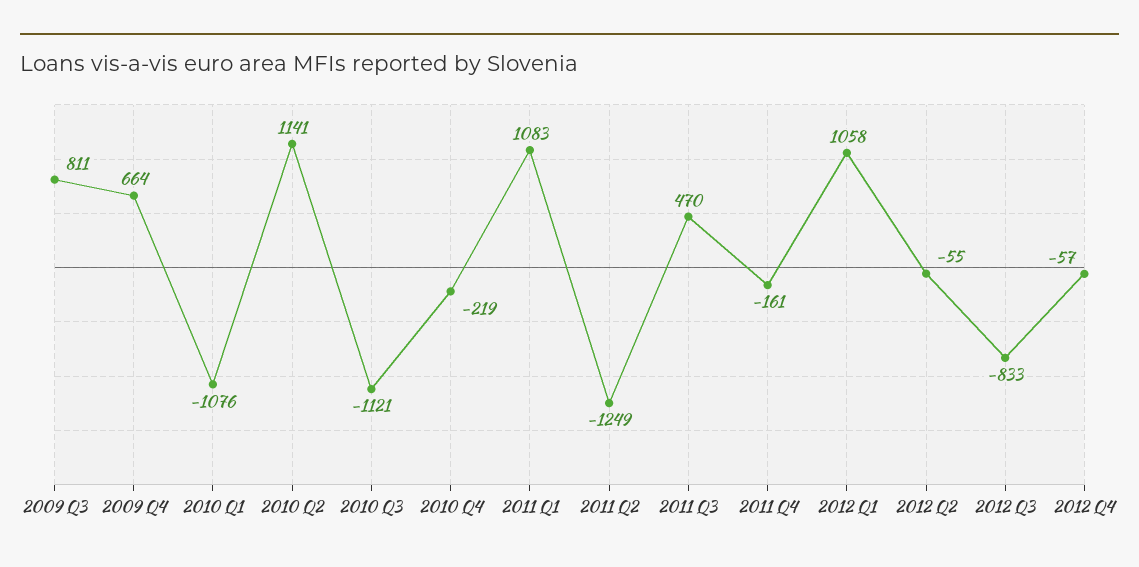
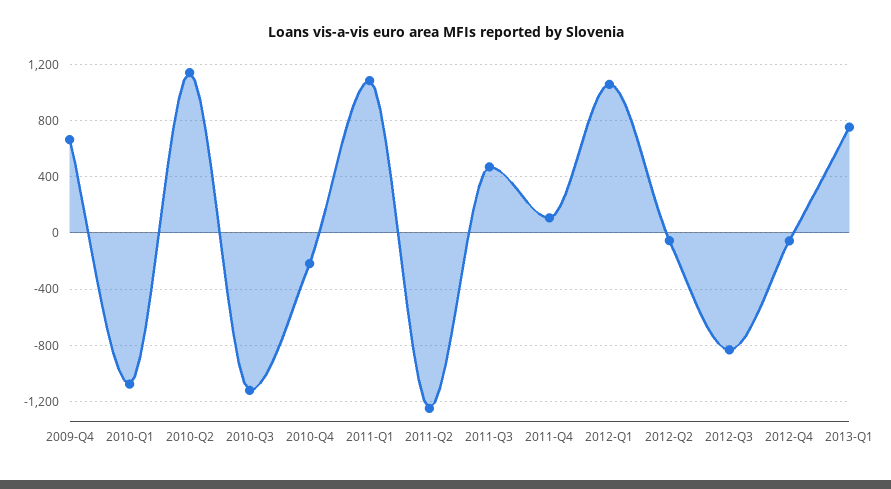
2009 Q3: 811 -> none
2011 Q4: -161 -> 100
2013-Q1: none -> 750

